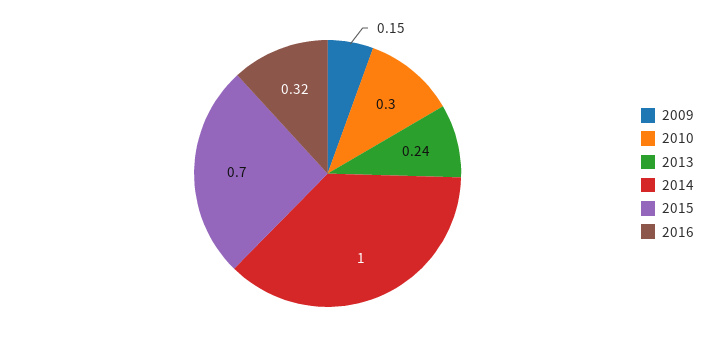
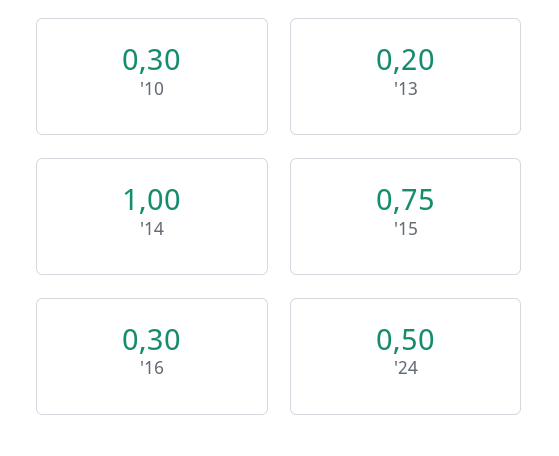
2009: 0.15 -> none
2013: 0.24 -> 0.2
2015: 0.7 -> 0.75
2016: 0.32 -> 0.3
'24: none -> 0.5

